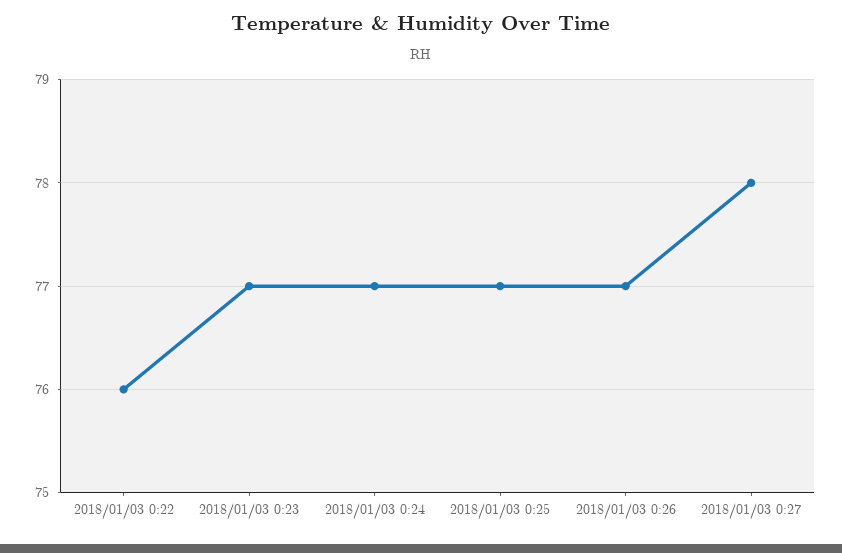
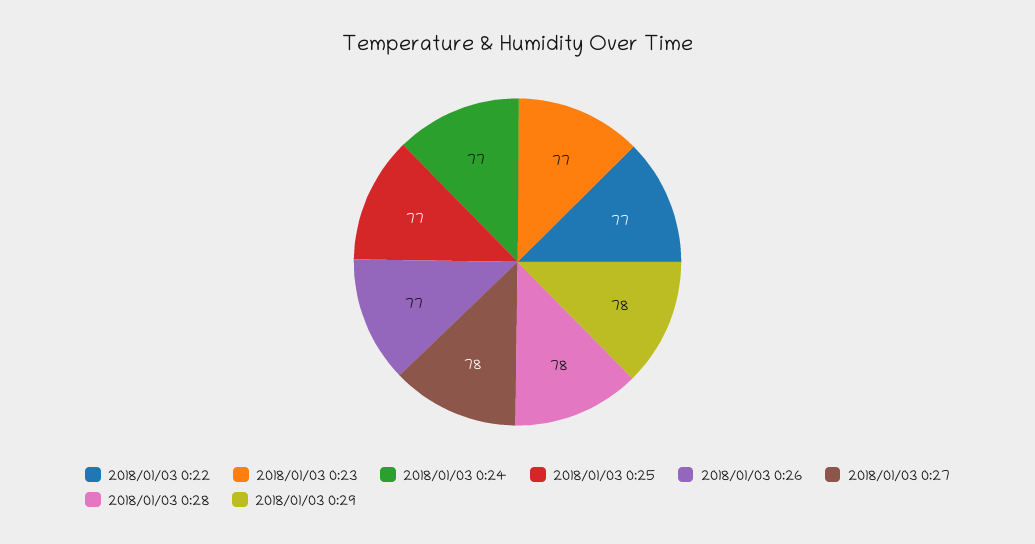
2018/01/03 0:22: 76 -> 77
2018/01/03 0:28: none -> 78
2018/01/03 0:29: none -> 78

